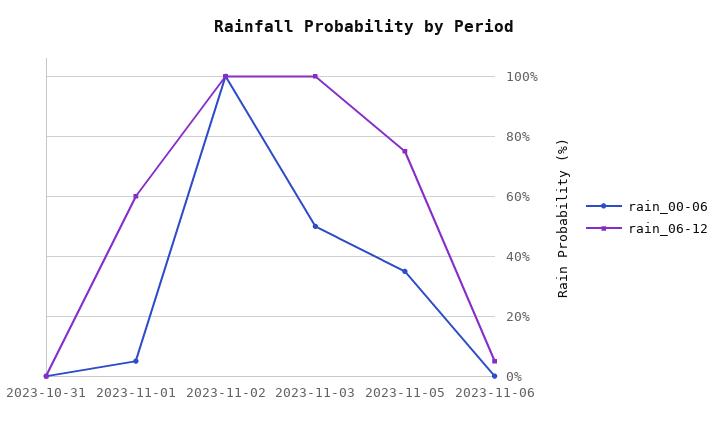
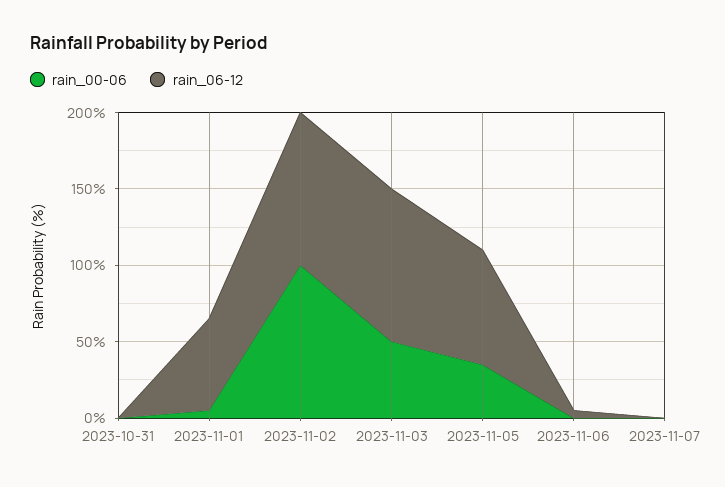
rain_00-06, 2023-11-07: none -> 0
rain_06-12, 2023-11-07: none -> 0

